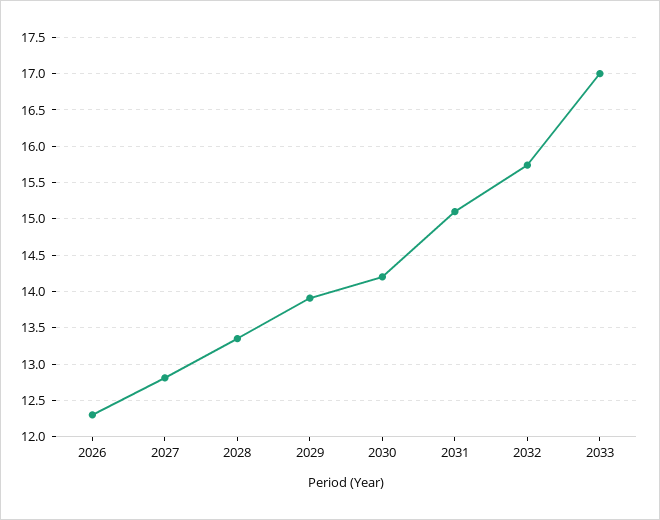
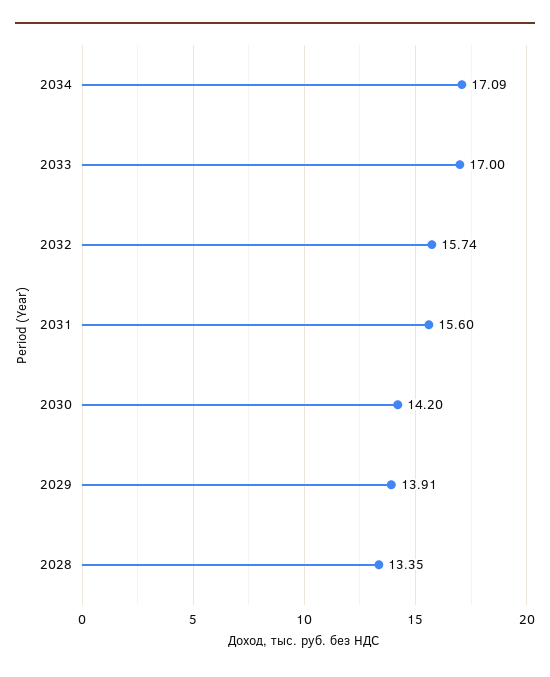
2026: 12.3 -> none
2027: 12.8 -> none
2031: 15.1 -> 15.6
2034: none -> 17.09

